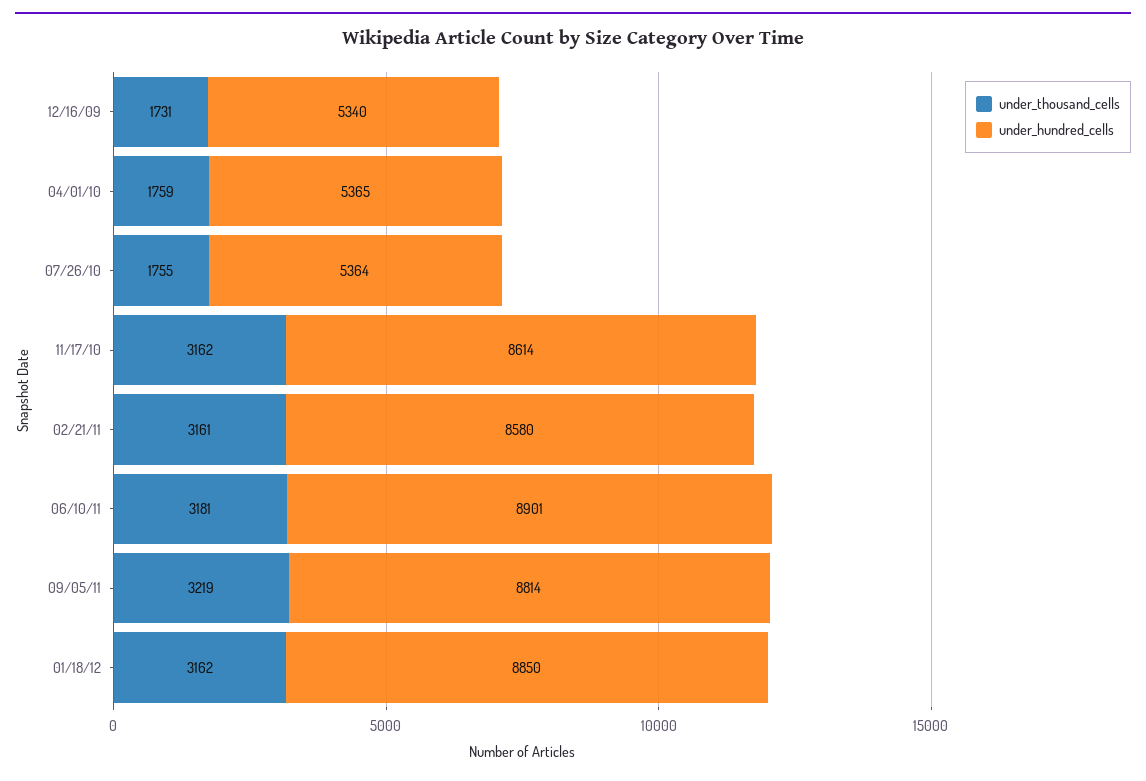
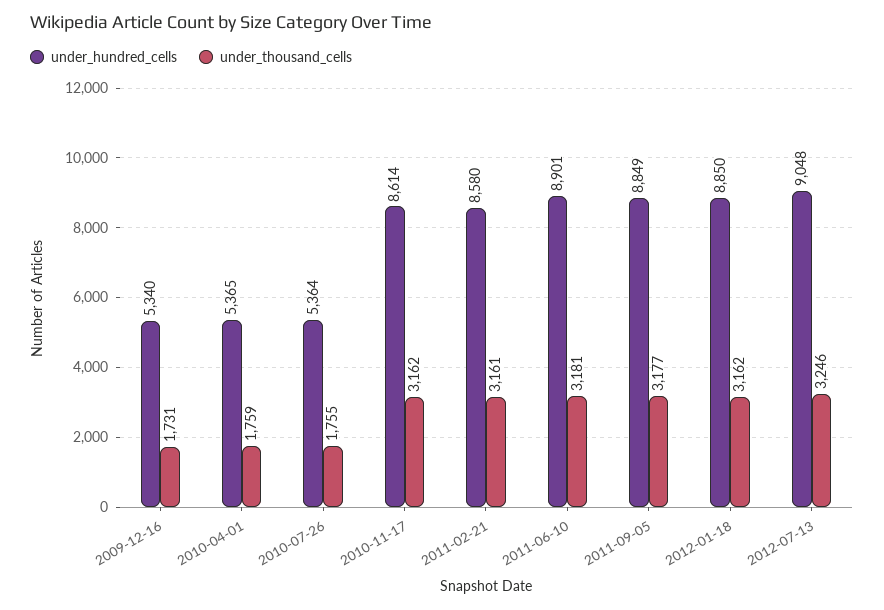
under_thousand_cells, 09/05/11: 3219 -> 3177
under_hundred_cells, 09/05/11: 8814 -> 8849
under_hundred_cells, 2012-07-13: none -> 9048
under_thousand_cells, 2012-07-13: none -> 3246

